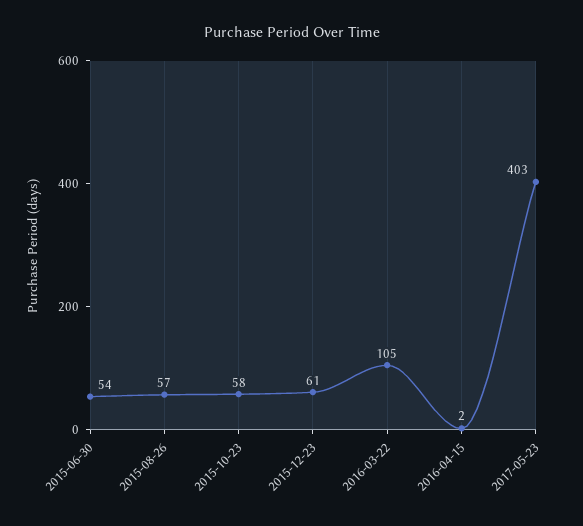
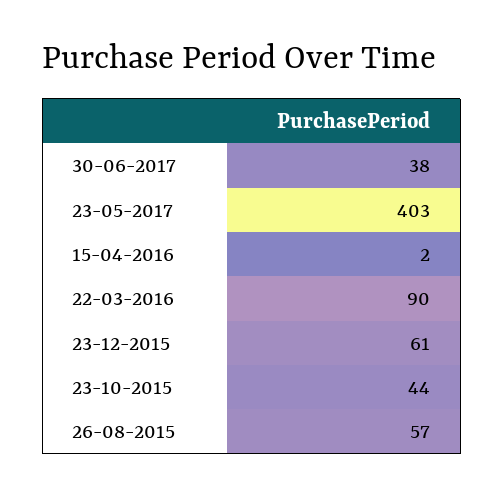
2015-06-30: 54 -> none
2015-10-23: 58 -> 44
2016-03-22: 105 -> 90
30-06-2017: none -> 38

